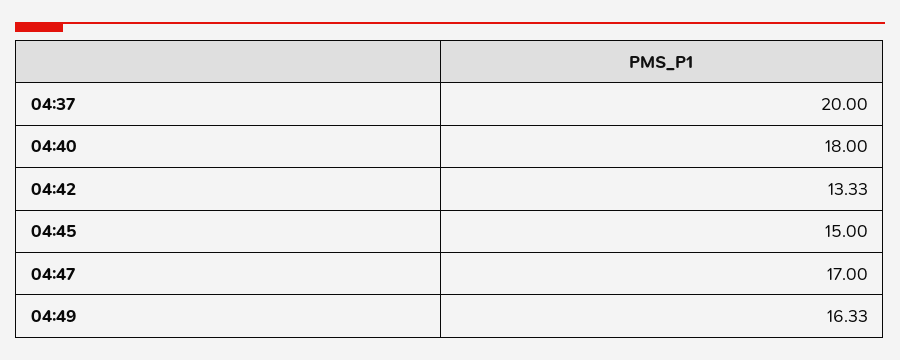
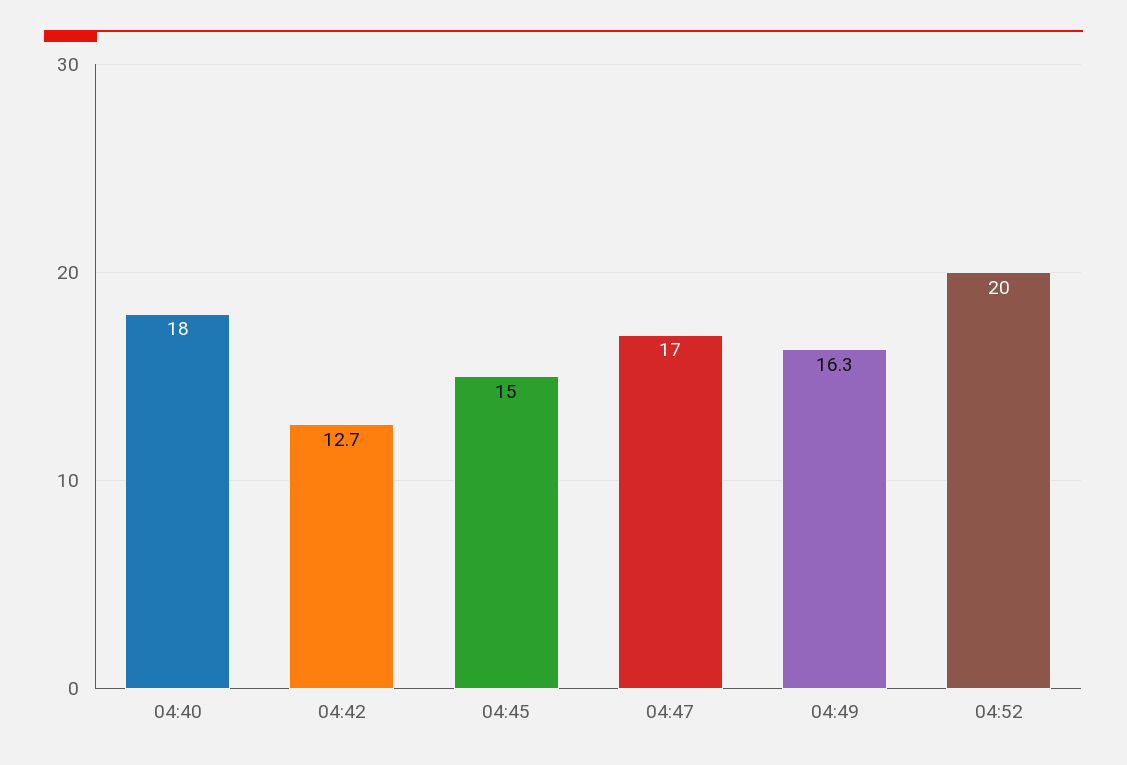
04:37: 20 -> none
04:42: 13.33 -> 12.7
04:52: none -> 20

